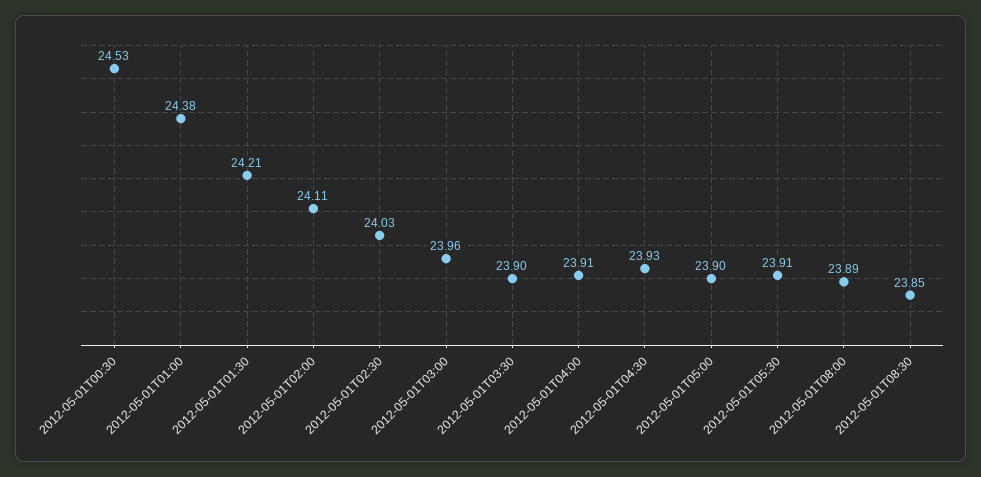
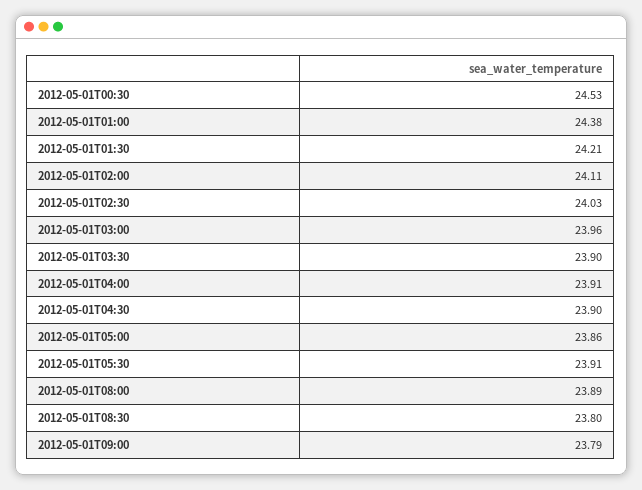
2012-05-01T04:30: 23.93 -> 23.9
2012-05-01T05:00: 23.9 -> 23.86
2012-05-01T08:30: 23.85 -> 23.8
2012-05-01T09:00: none -> 23.79

